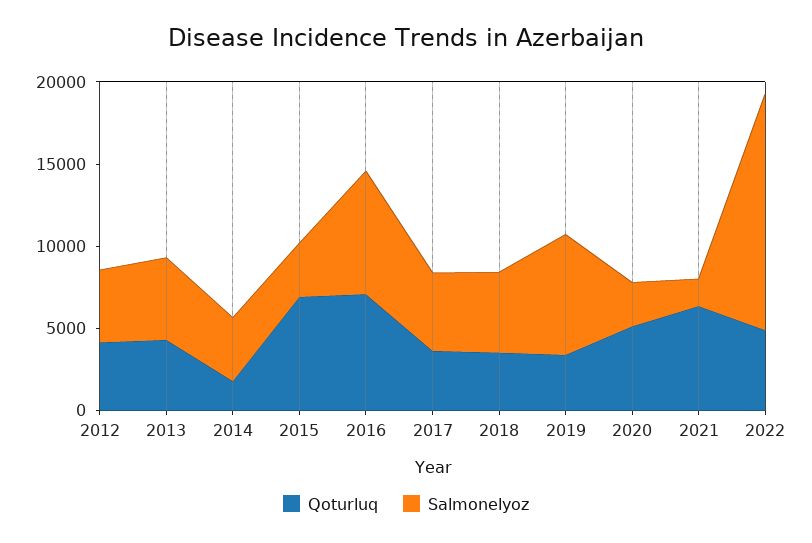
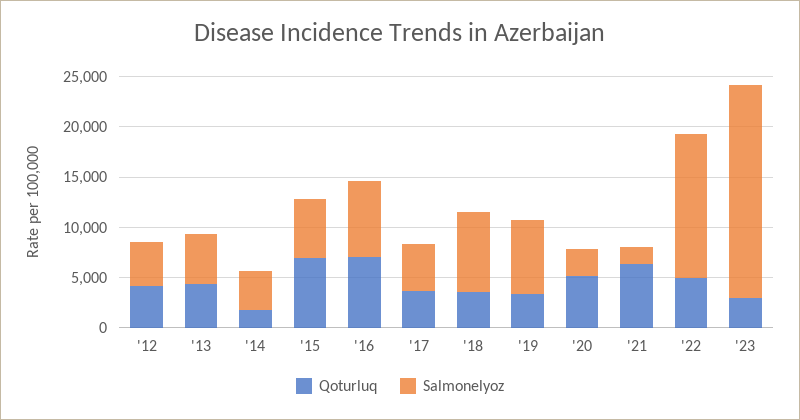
Salmonelyoz, 2015: 3000 -> 6000
Salmonelyoz, 2018: 5000 -> 8000
Qoturluq, '23: none -> 3000
Salmonelyoz, '23: none -> 21000

